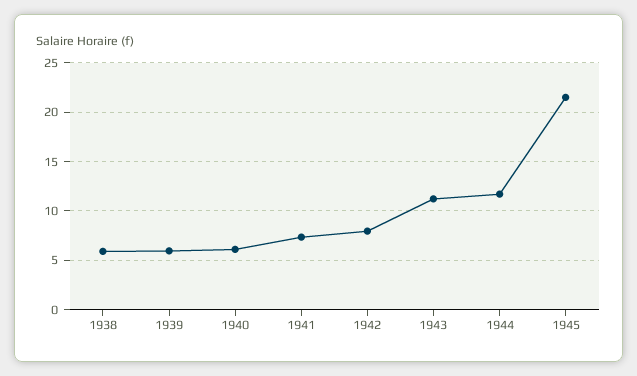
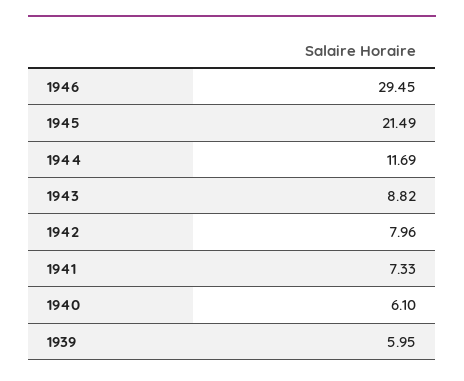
1938: 6 -> none
1943: 11 -> 8.82
1946: none -> 29.45

